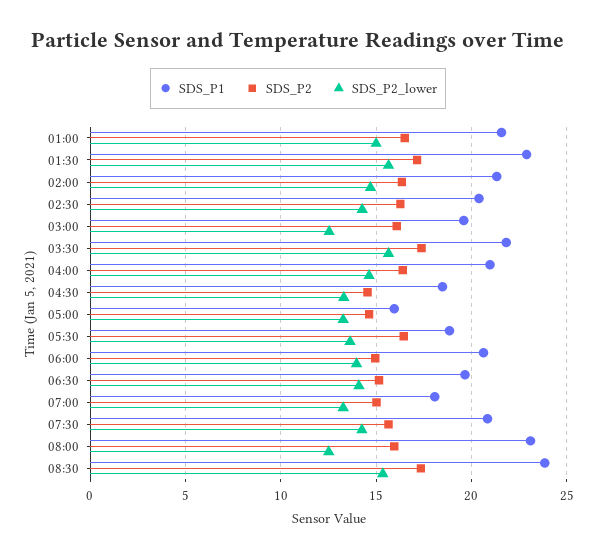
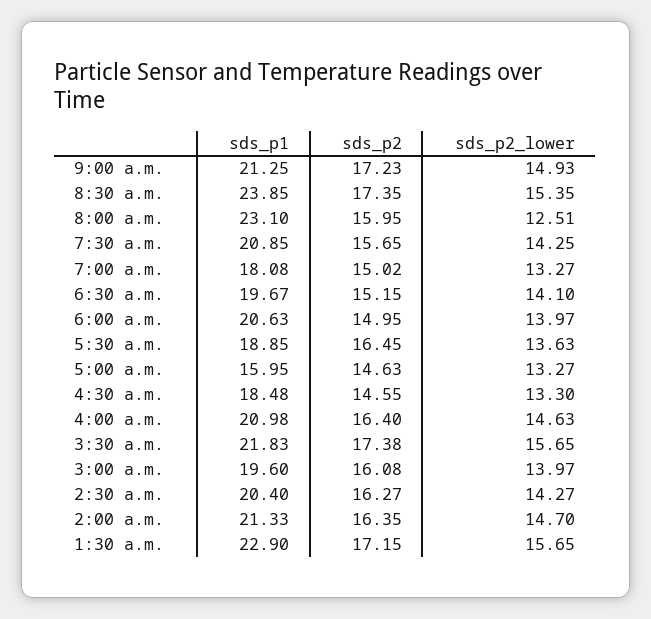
SDS_P1, 01:00: 21.5 -> none
SDS_P2, 01:00: 16.5 -> none
SDS_P2_lower, 01:00: 15 -> none
SDS_P2_lower, 03:00: 12.5 -> 13.97
SDS_P1, 9:00 a.m.: none -> 21.25
SDS_P2, 9:00 a.m.: none -> 17.23
SDS_P2_lower, 9:00 a.m.: none -> 14.93

